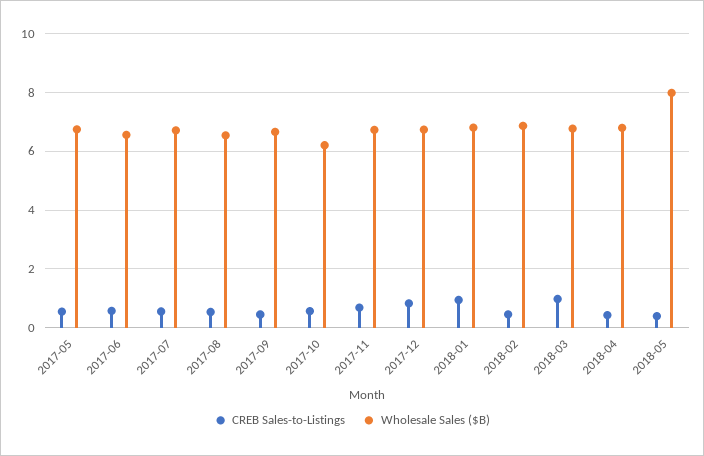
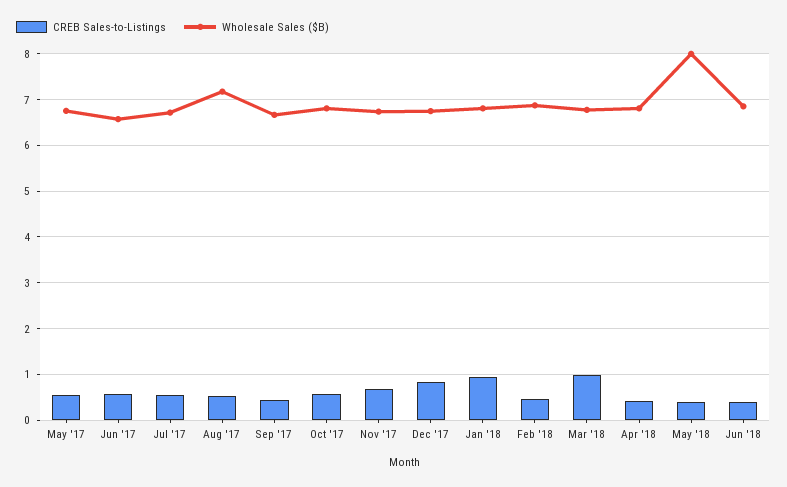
Wholesale Sales ($B), 2017-08: 6.5 -> 7.2
Wholesale Sales ($B), 2017-10: 6.25 -> 6.8
CREB Sales-to-Listings, Jun '18: none -> 0.4
Wholesale Sales ($B), Jun '18: none -> 6.8

